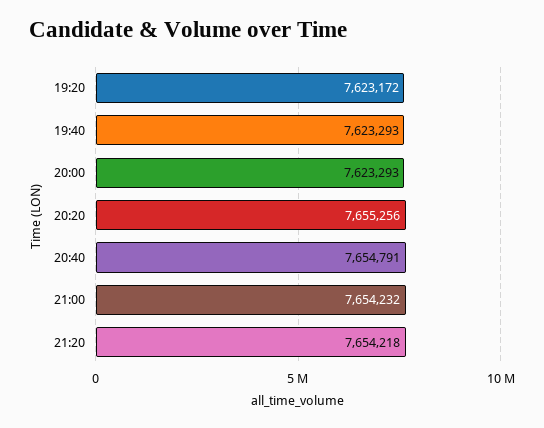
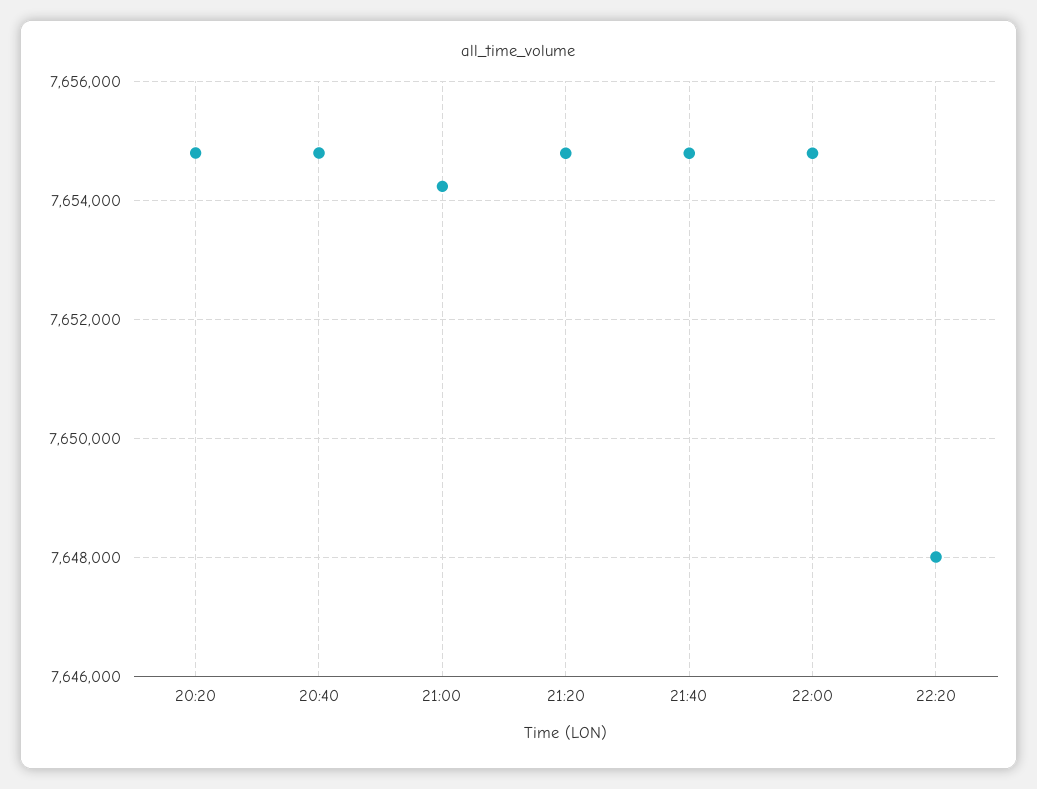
19:20: 7623172 -> none
19:40: 7623293 -> none
20:00: 7623293 -> none
20:20: 7655256 -> 7654800
21:20: 7654218 -> 7654800
21:40: none -> 7654800
22:00: none -> 7654800
22:20: none -> 7648000

